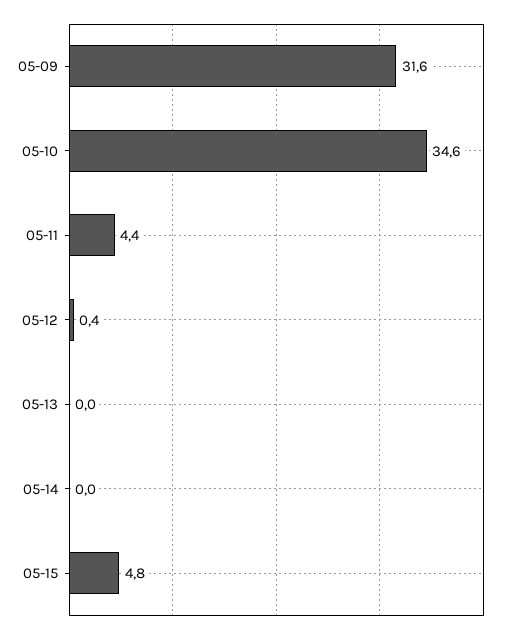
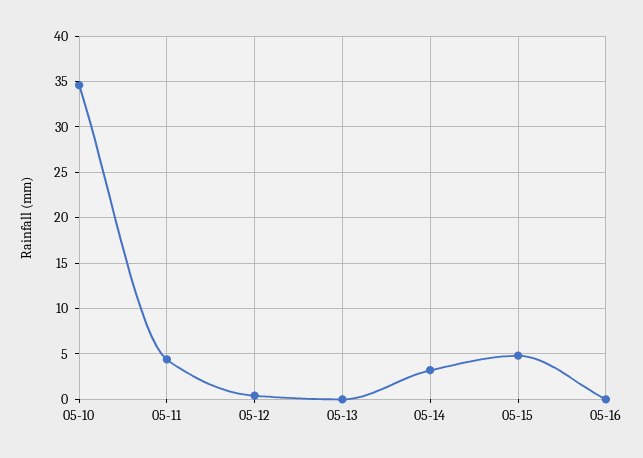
05-09: 31.6 -> none
05-14: 0 -> 3
05-16: none -> 0

